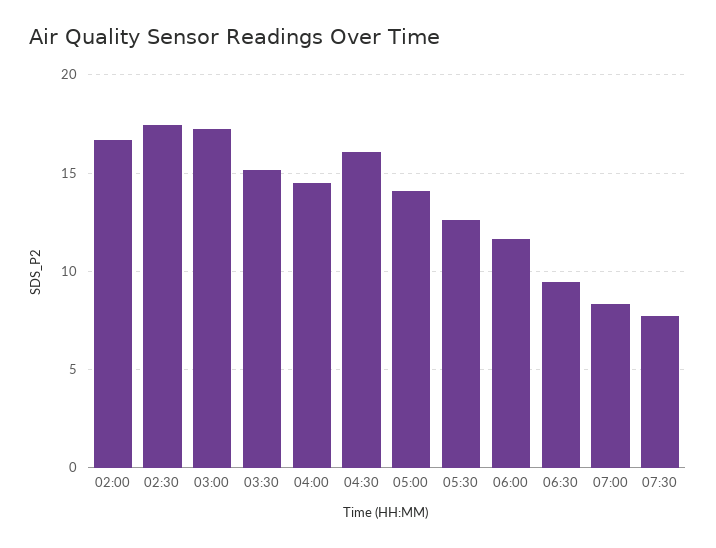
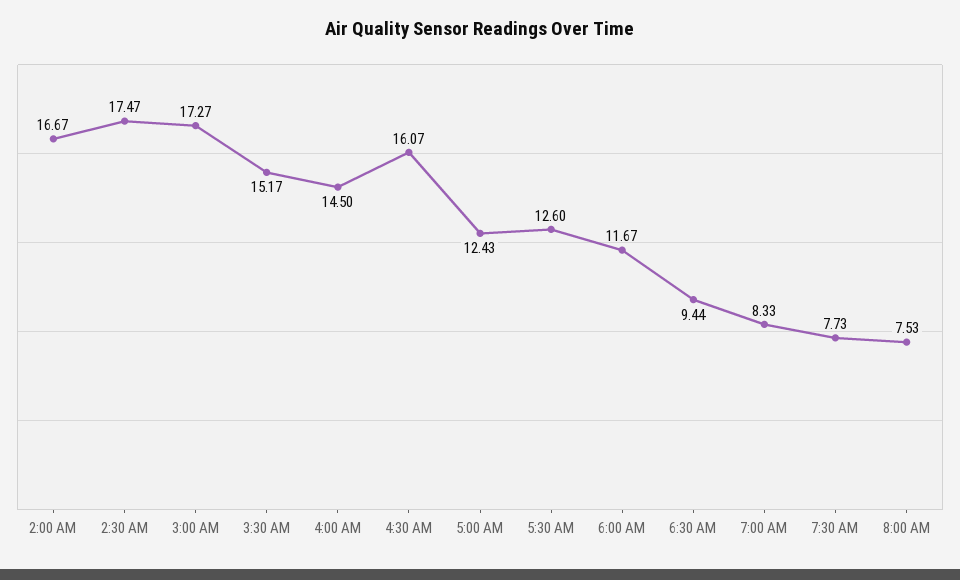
05:00: 14 -> 12.43
8:00 AM: none -> 7.53

